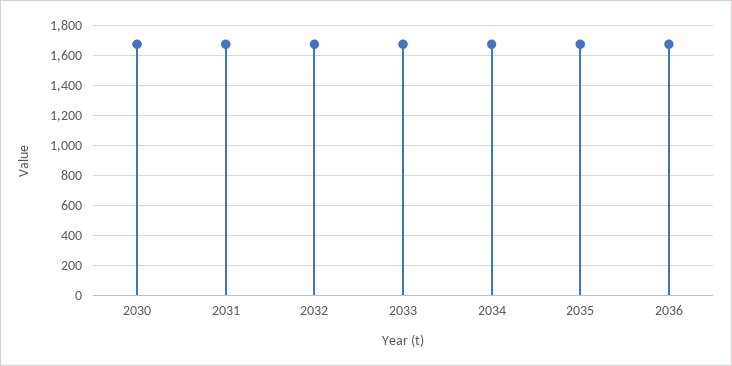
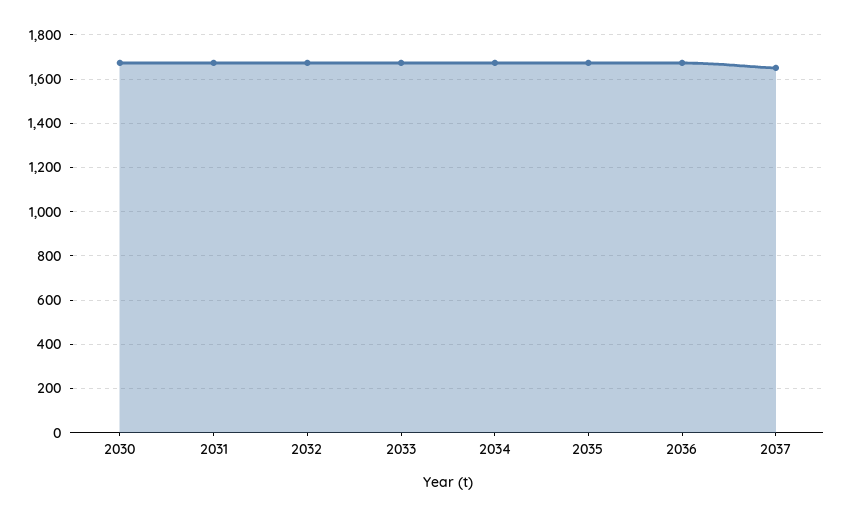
2037: none -> 1650

